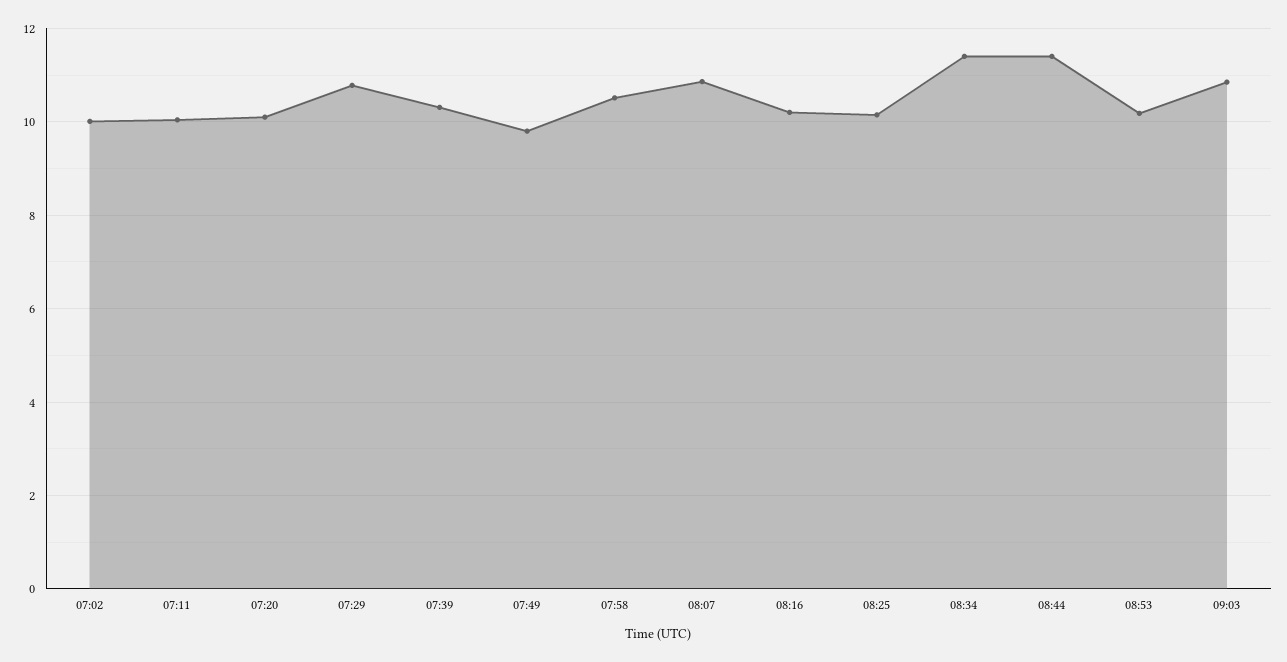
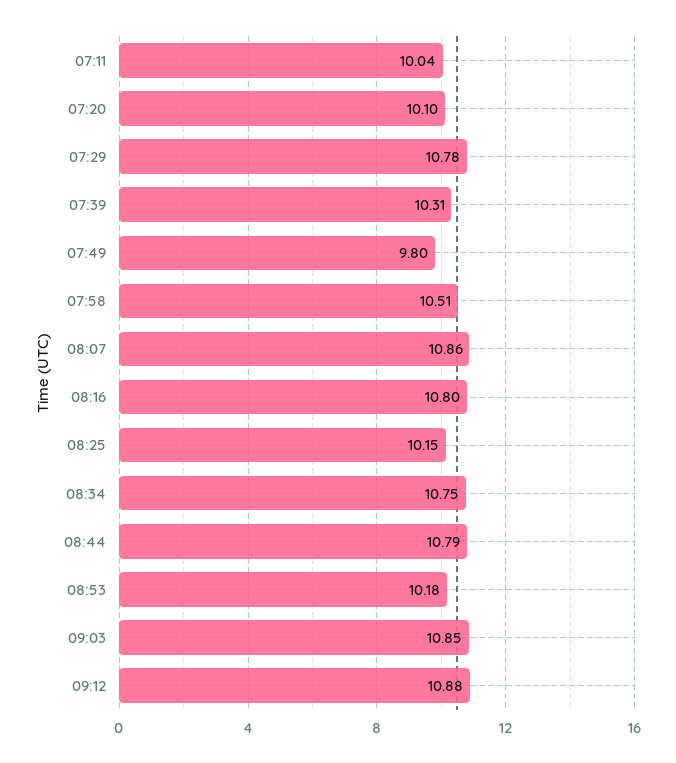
07:02: 10 -> none
08:16: 10.2 -> 10.8
08:34: 11.4 -> 10.75
08:44: 11.4 -> 10.79
09:12: none -> 10.88

